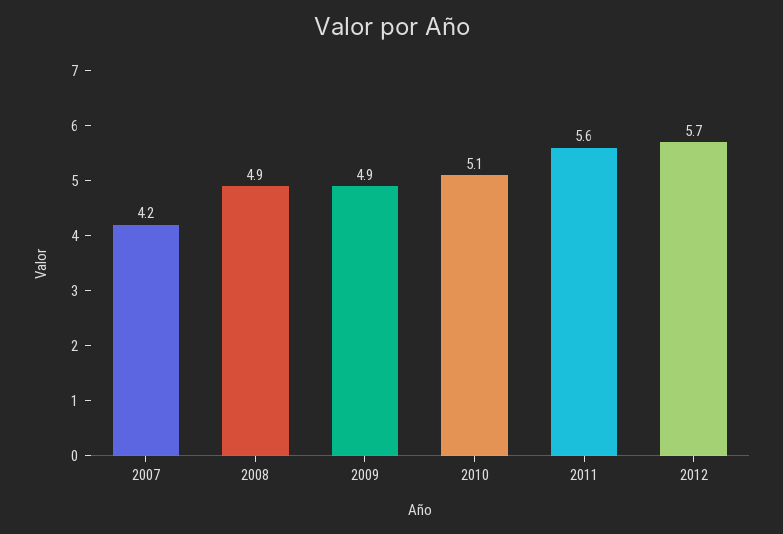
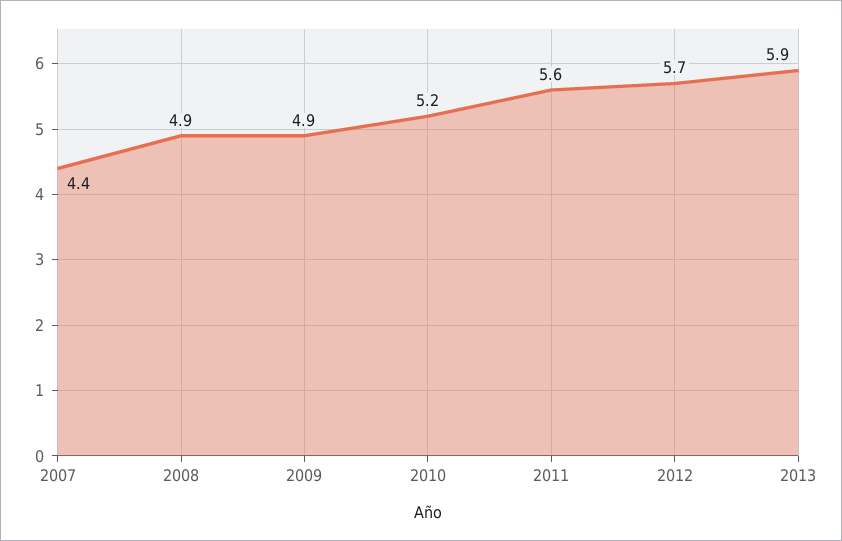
2007: 4.2 -> 4.4
2010: 5.1 -> 5.2
2013: none -> 5.9

